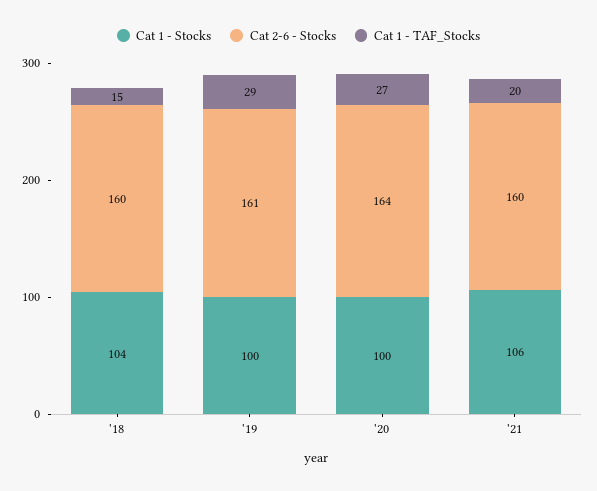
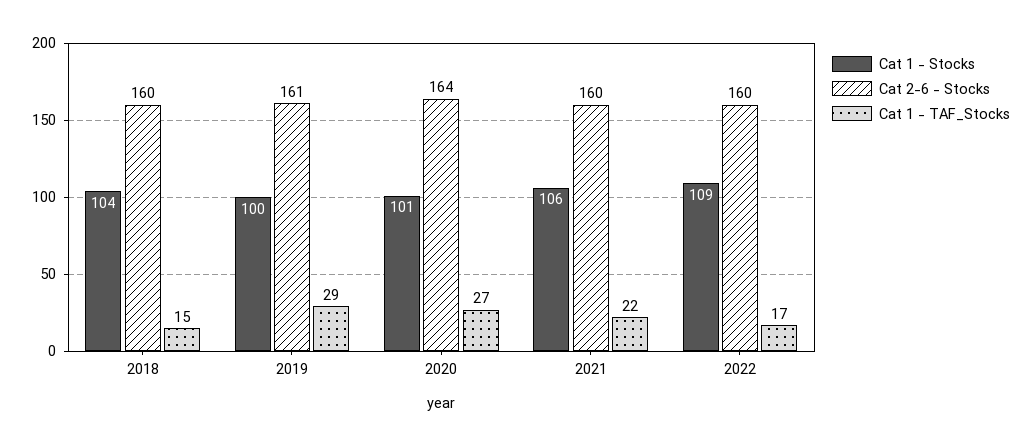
Cat 1 - Stocks, '20: 100 -> 101
Cat 1 - TAF_Stocks, '21: 20 -> 22
Cat 1 - Stocks, 2022: none -> 109
Cat 2-6 - Stocks, 2022: none -> 160
Cat 1 - TAF_Stocks, 2022: none -> 17

